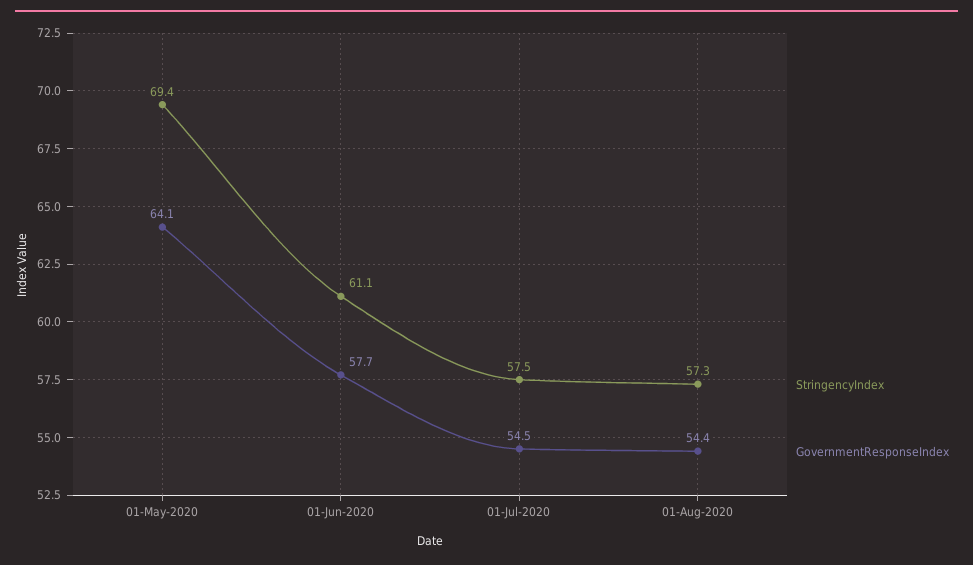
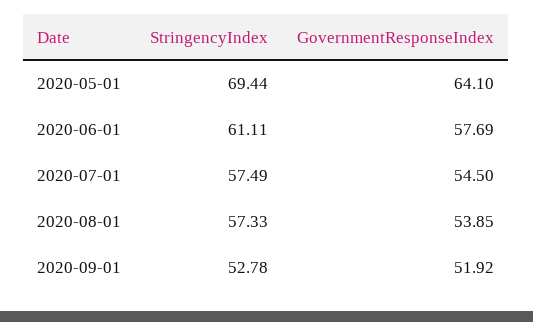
GovernmentResponseIndex, 01-Aug-2020: 54.4 -> 53.85
StringencyIndex, 2020-09-01: none -> 52.78
GovernmentResponseIndex, 2020-09-01: none -> 51.92

